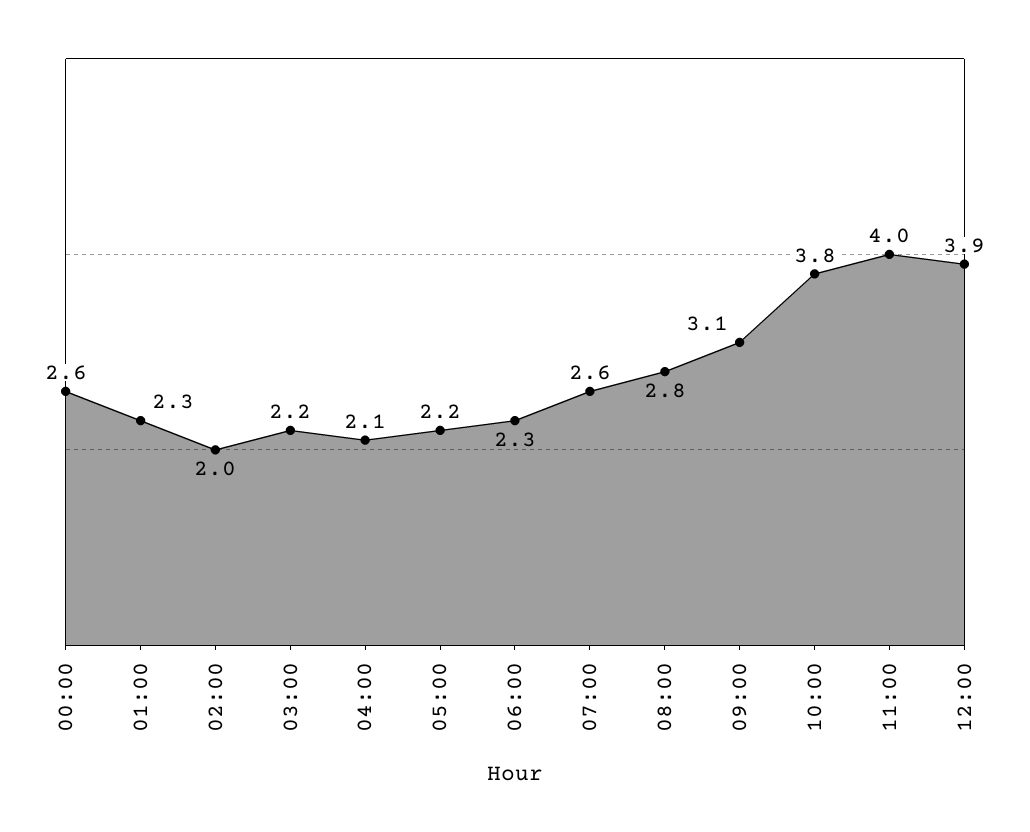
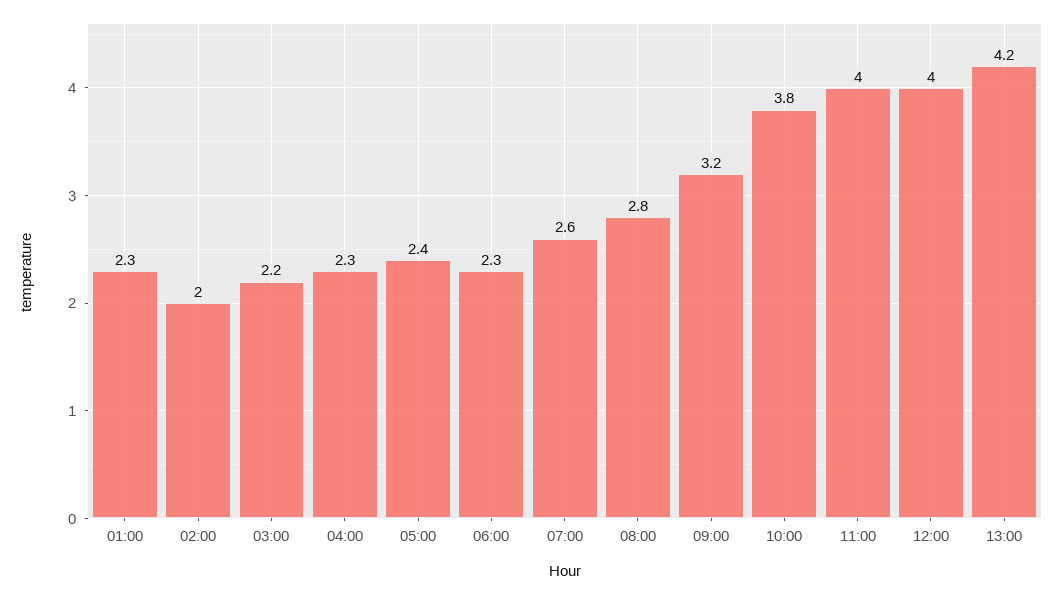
00:00: 2.6 -> none
04:00: 2.1 -> 2.3
05:00: 2.2 -> 2.4
09:00: 3.1 -> 3.2
12:00: 3.9 -> 4
13:00: none -> 4.2

